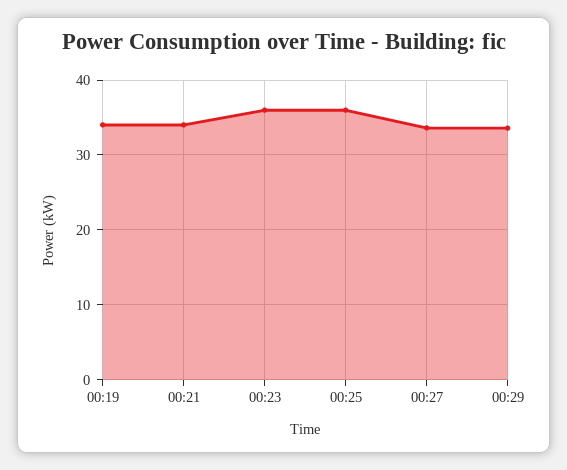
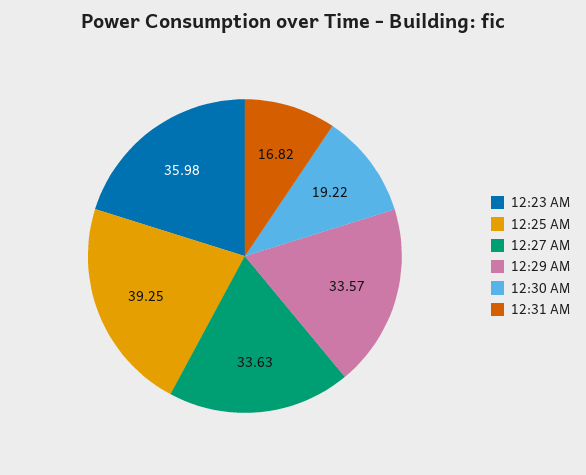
00:19: 34 -> none
00:21: 34 -> none
00:25: 36 -> 39.25
12:30 AM: none -> 19.22
12:31 AM: none -> 16.82

